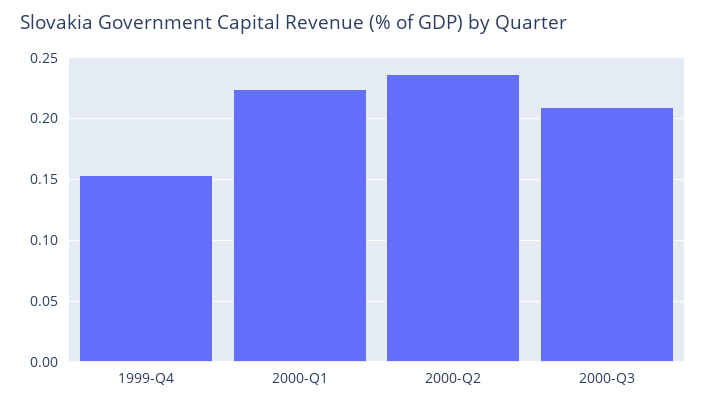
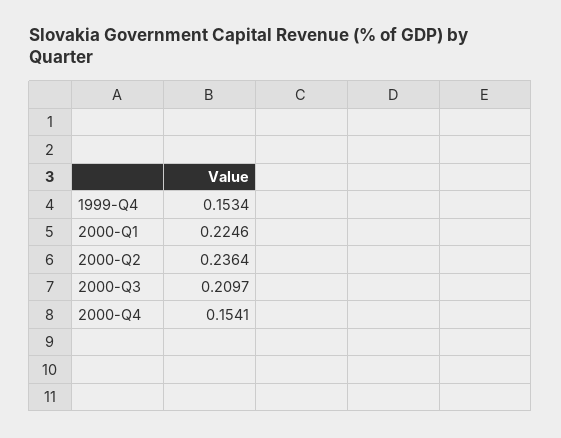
2000-Q4: none -> 0.1541

